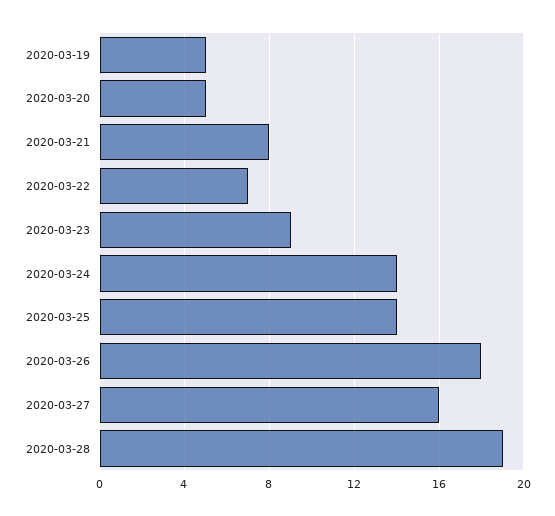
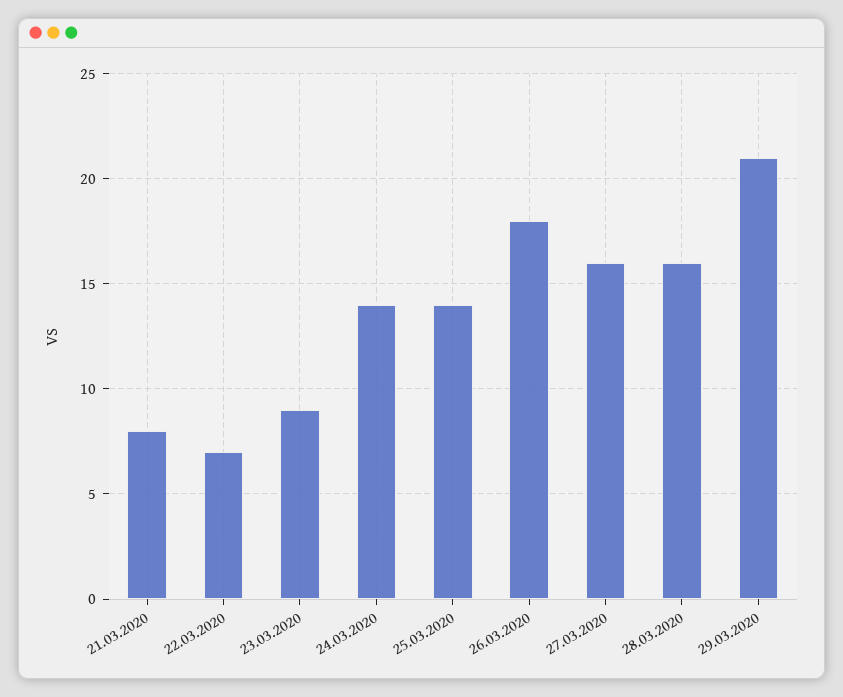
2020-03-19: 5 -> none
2020-03-20: 5 -> none
2020-03-28: 19 -> 16
29.03.2020: none -> 21

